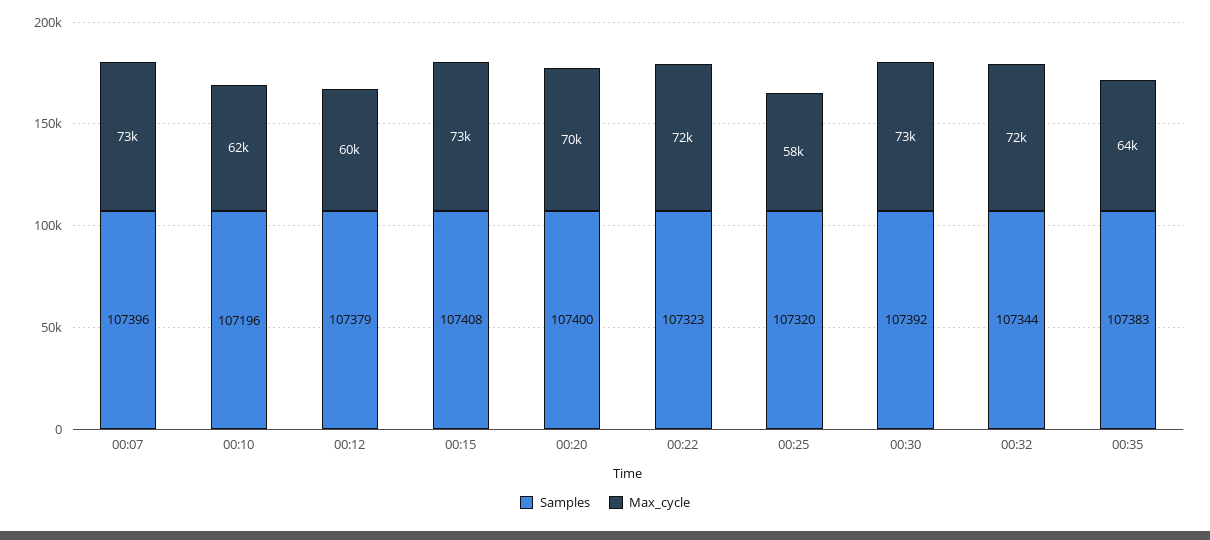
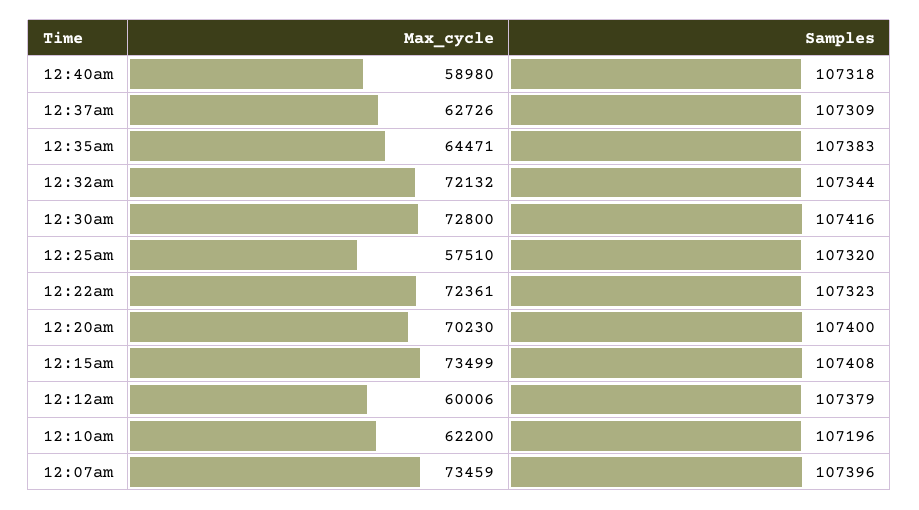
Samples, 00:30: 107392 -> 107416
Max_cycle, 12:40am: none -> 58980
Samples, 12:40am: none -> 107318
Max_cycle, 12:37am: none -> 62726
Samples, 12:37am: none -> 107309

